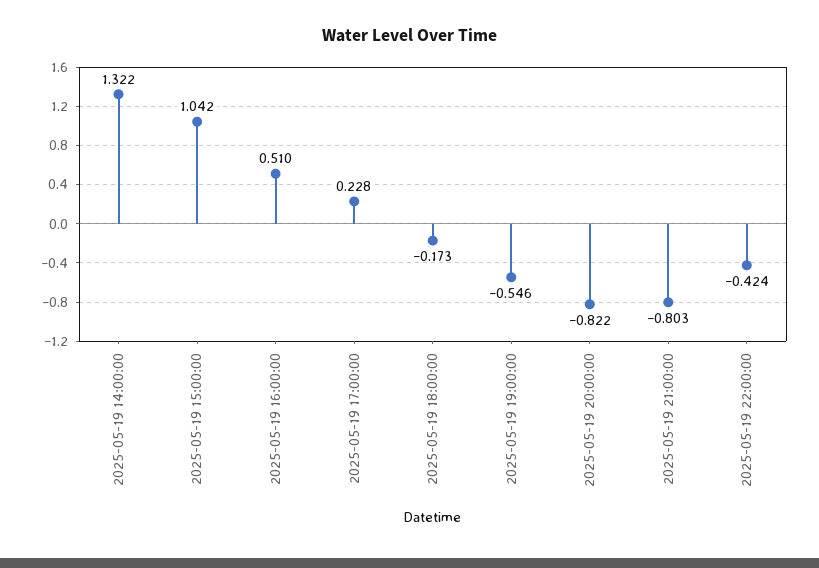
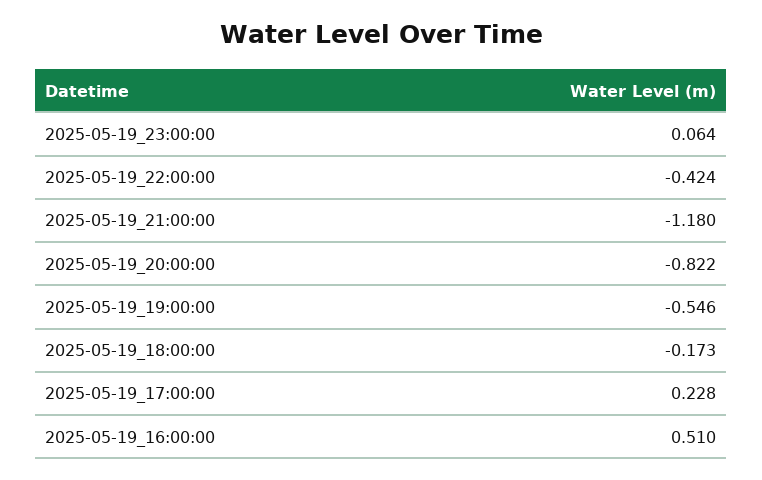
2025-05-19 14:00:00: 1.322 -> none
2025-05-19 15:00:00: 1.042 -> none
2025-05-19 21:00:00: -0.803 -> -1.18
2025-05-19_23:00:00: none -> 0.064

